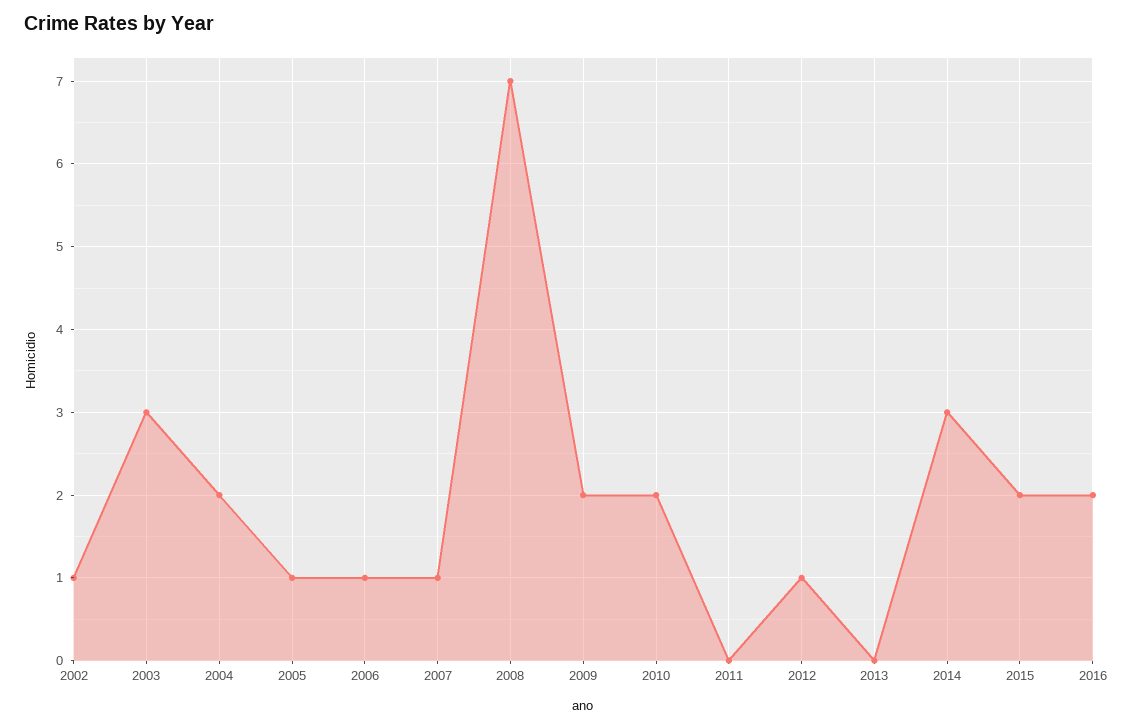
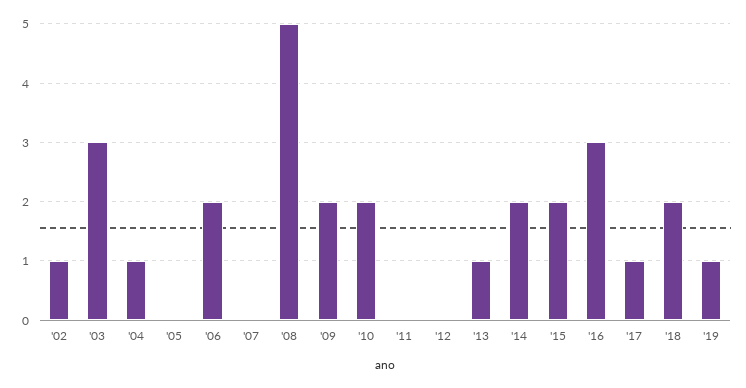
2004: 2 -> 1
2005: 1 -> 0
2006: 1 -> 2
2007: 1 -> 0
2008: 7 -> 5
2012: 1 -> 0
2013: 0 -> 1
2014: 3 -> 2
2016: 2 -> 3
'17: none -> 1
'18: none -> 2
'19: none -> 1

